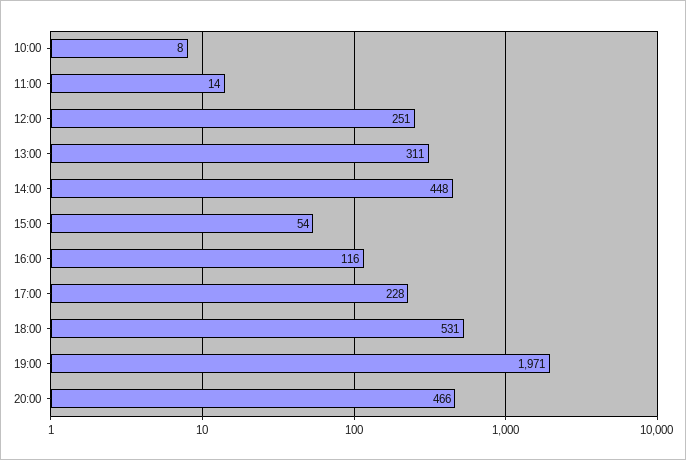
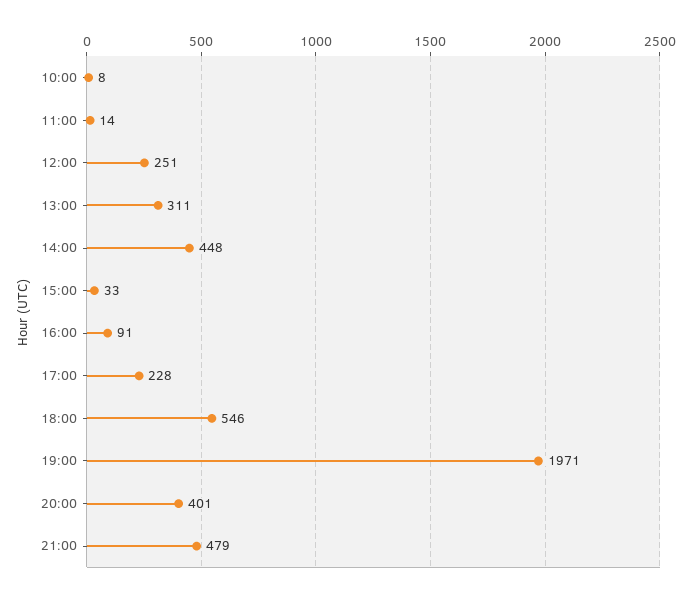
15:00: 54 -> 33
16:00: 116 -> 91
18:00: 531 -> 546
20:00: 466 -> 401
21:00: none -> 479

